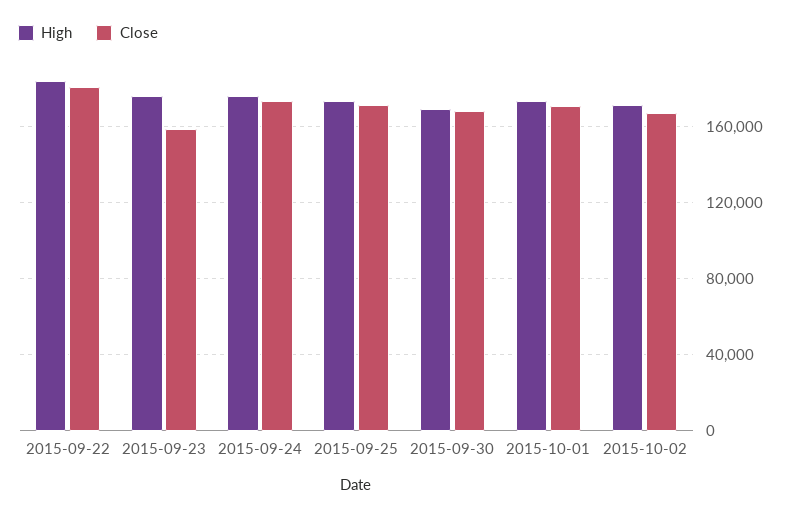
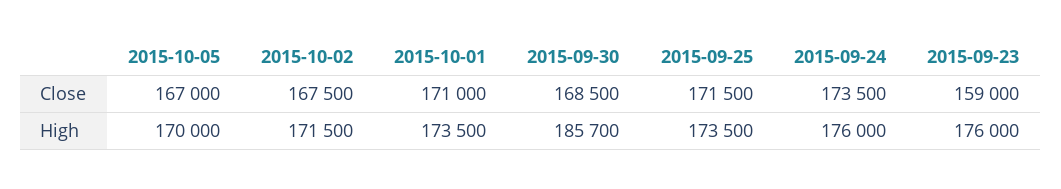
High, 2015-09-22: 185000 -> none
Close, 2015-09-22: 180000 -> none
High, 2015-09-30: 170000 -> 185700
Close, 2015-10-05: none -> 167000
High, 2015-10-05: none -> 170000

